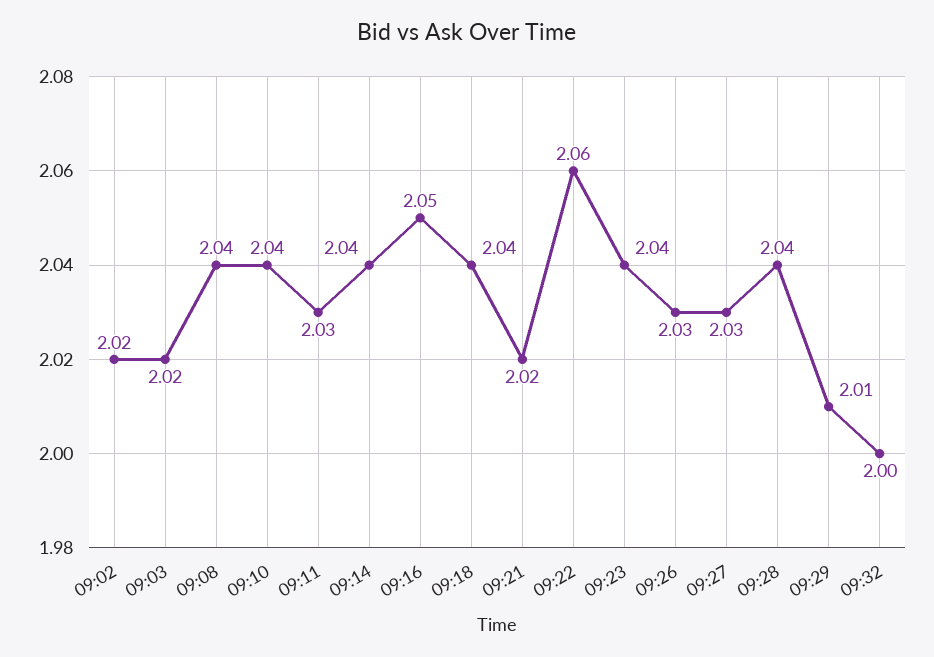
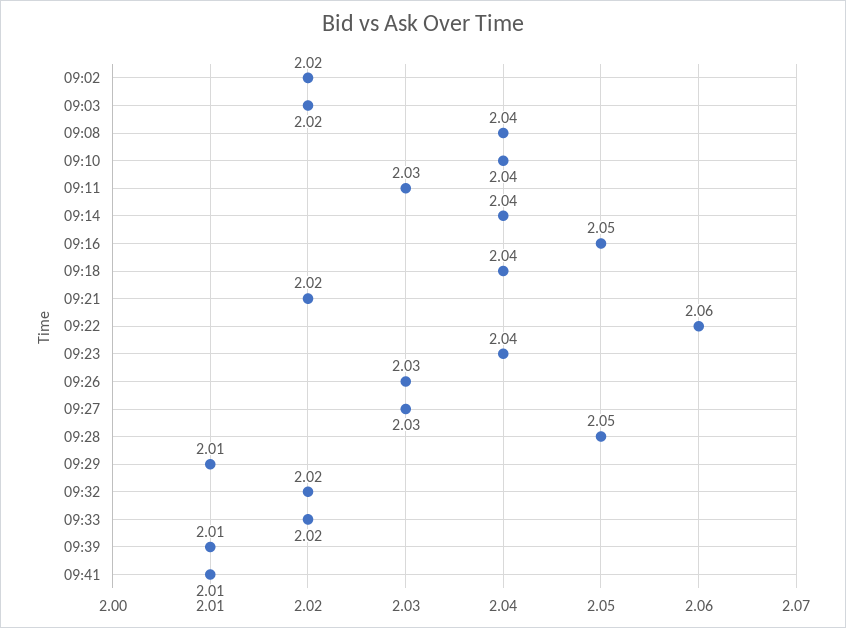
09:28: 2.04 -> 2.05
09:32: 2 -> 2.02
09:33: none -> 2.02
09:39: none -> 2.01
09:41: none -> 2.01

